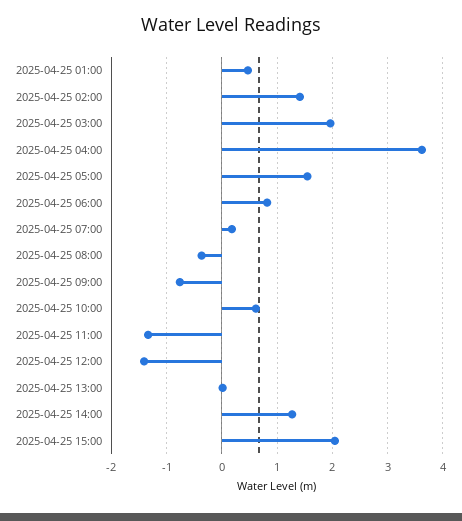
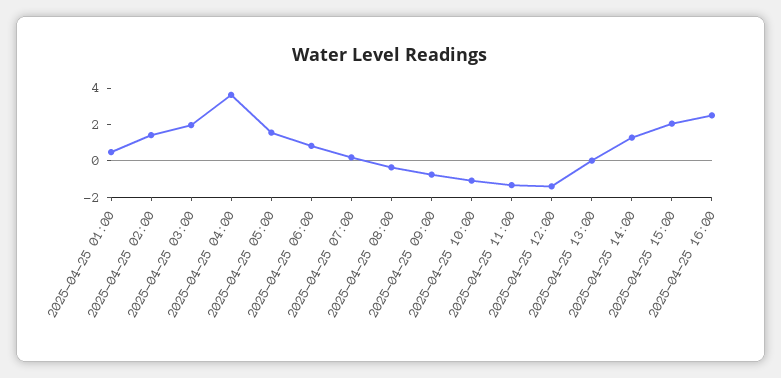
2025-04-25 10:00: 0.6 -> -1
2025-04-25 16:00: none -> 2.5

